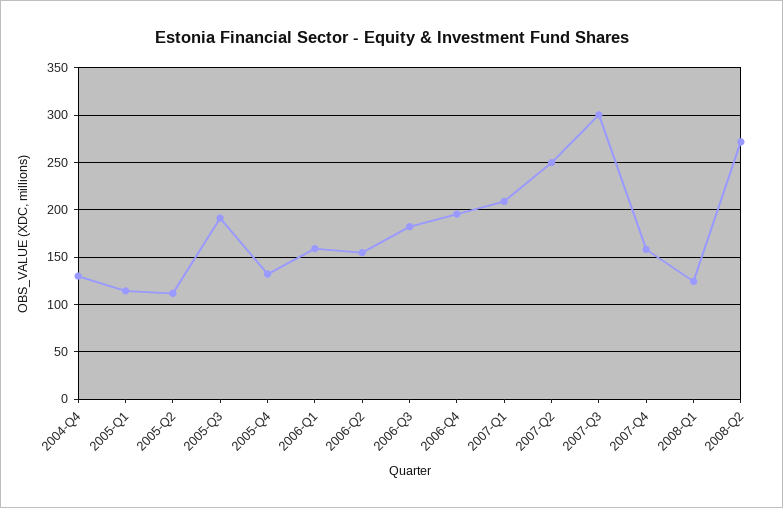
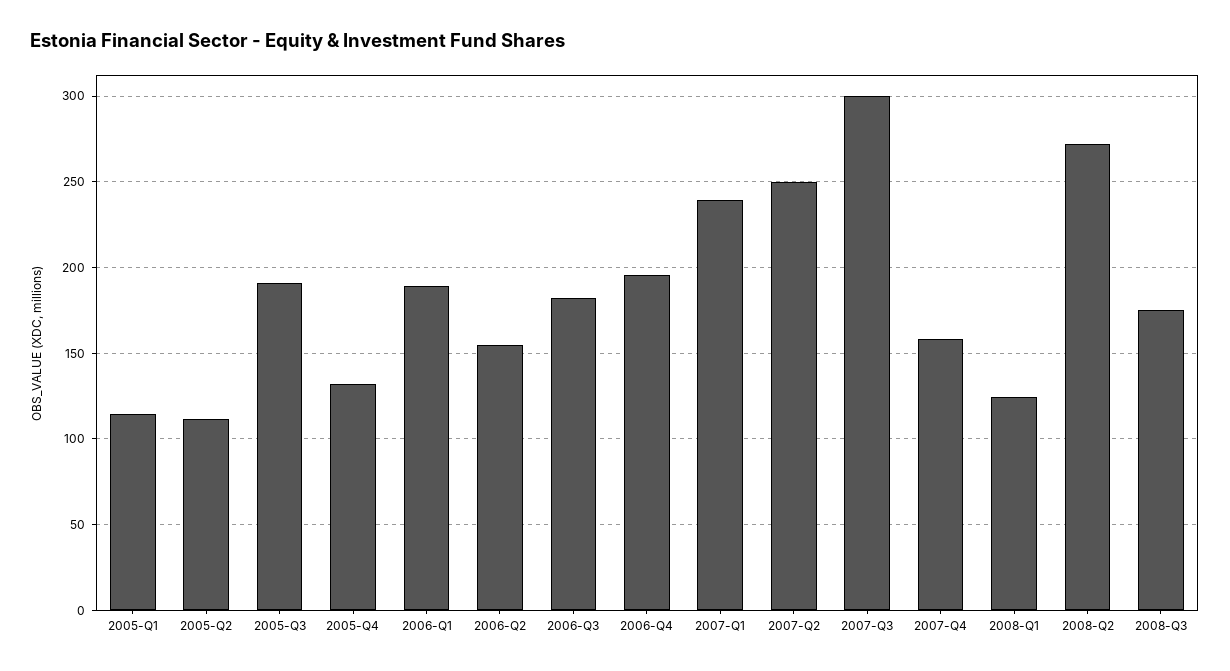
2004-Q4: 130 -> none
2006-Q1: 160 -> 190
2007-Q1: 210 -> 240
2008-Q3: none -> 175

